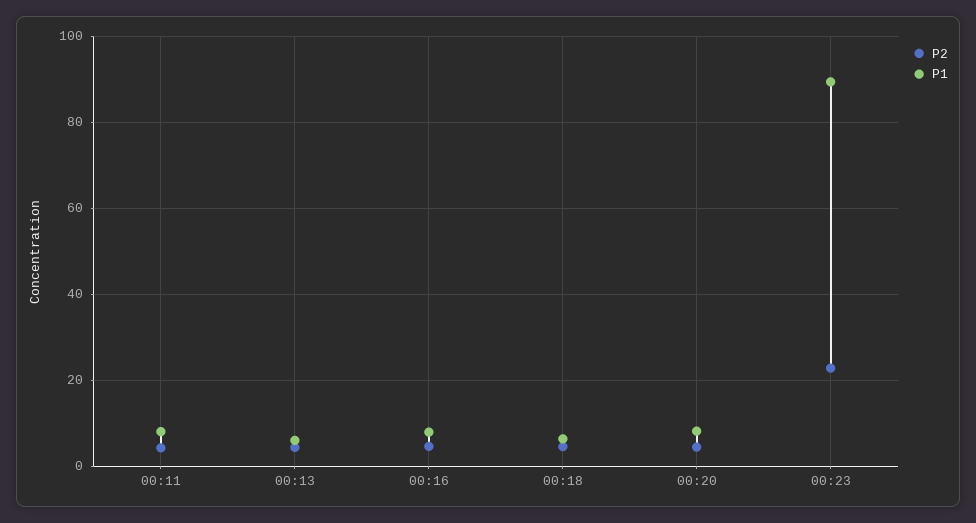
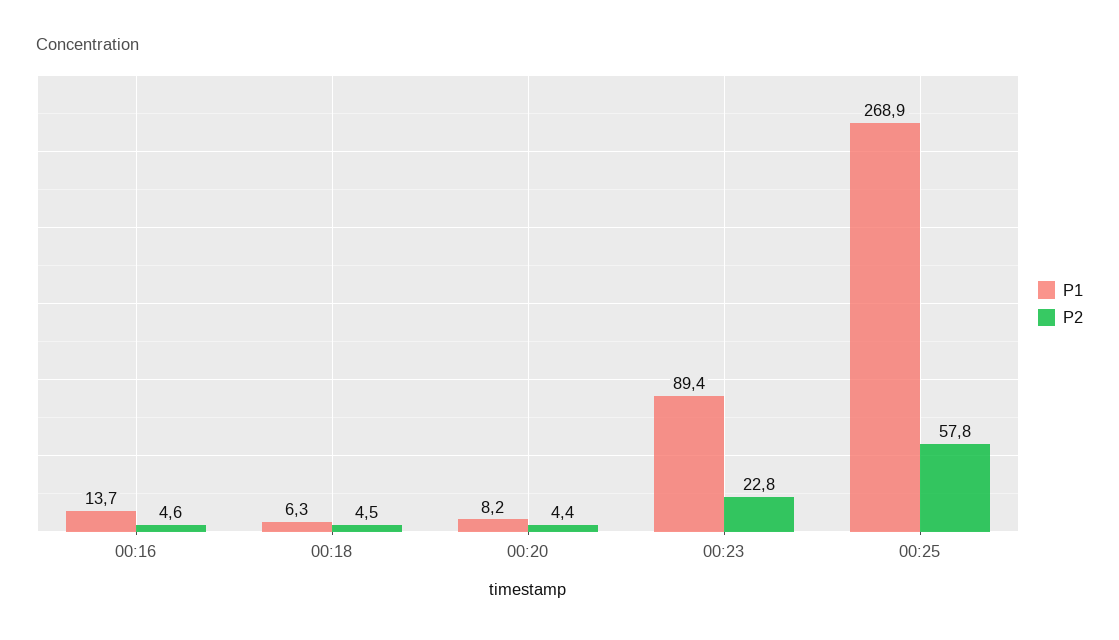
P2, 00:11: 4 -> none
P1, 00:11: 8 -> none
P2, 00:13: 4 -> none
P1, 00:13: 6 -> none
P1, 00:16: 8 -> 13.7
P1, 00:25: none -> 268.9
P2, 00:25: none -> 57.8

